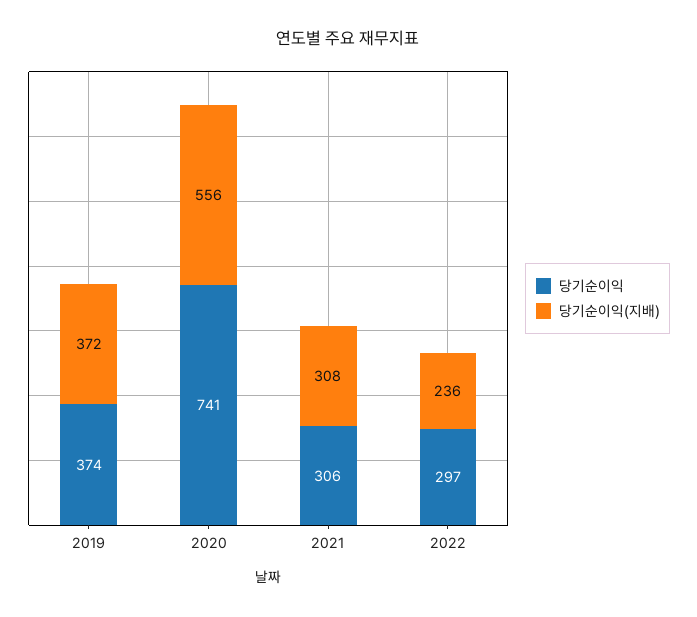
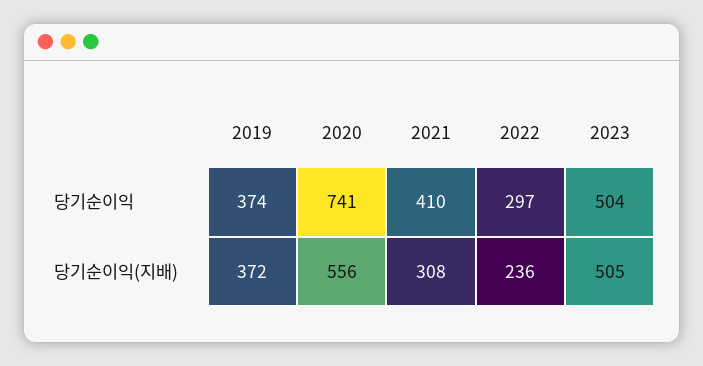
당기순이익, 2021: 306 -> 410
당기순이익, 2023: none -> 504
당기순이익(지배), 2023: none -> 505

